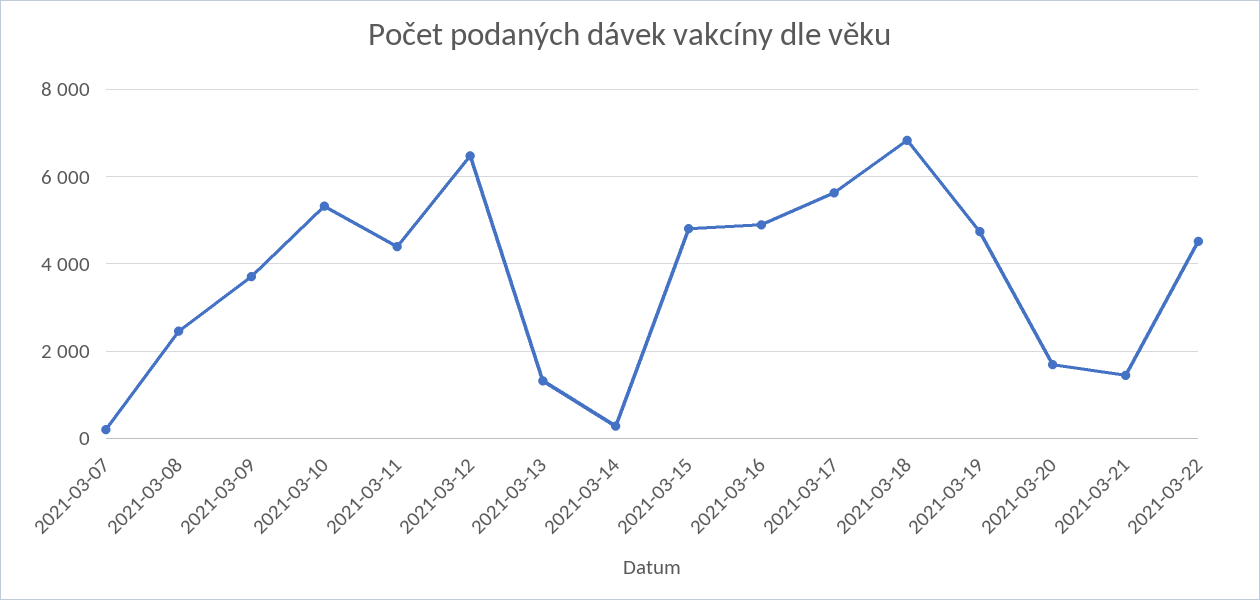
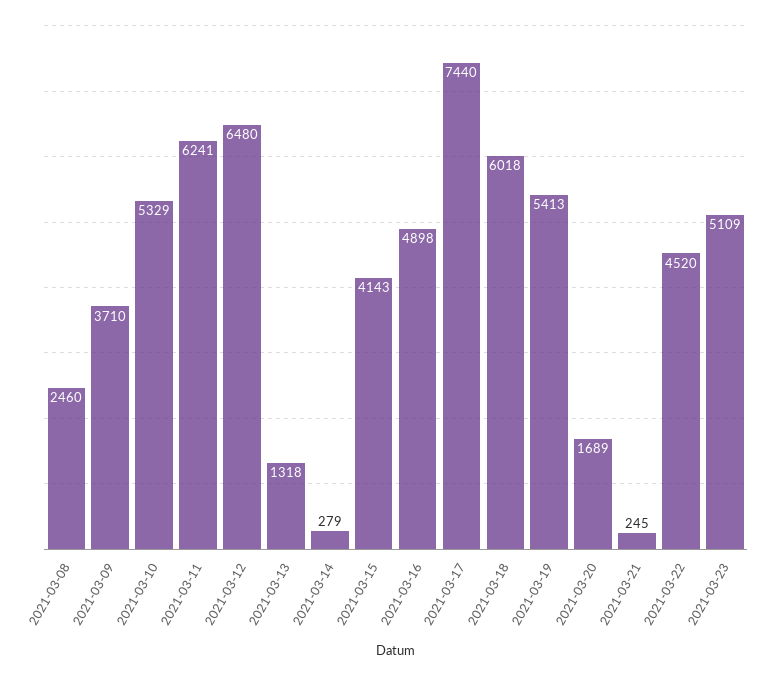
2021-03-07: 200 -> none
2021-03-11: 4400 -> 6241
2021-03-15: 4800 -> 4143
2021-03-17: 5600 -> 7440
2021-03-18: 6800 -> 6018
2021-03-19: 4800 -> 5413
2021-03-21: 1400 -> 245
2021-03-23: none -> 5109

